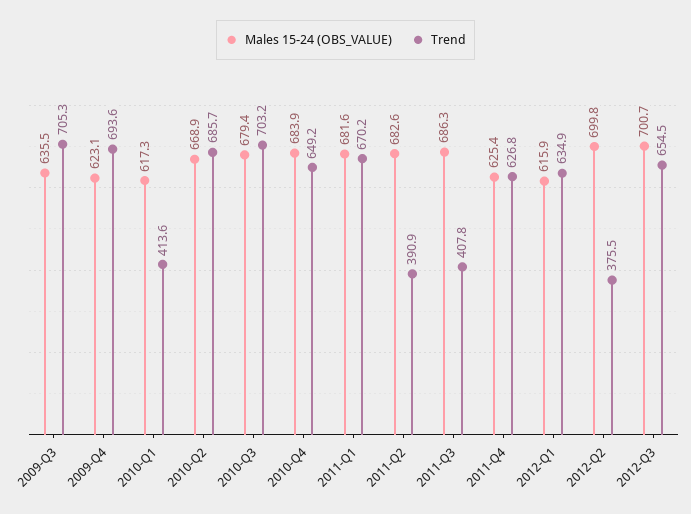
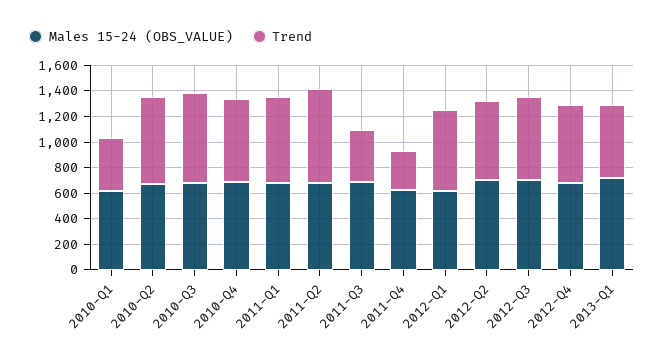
Males 15-24 (OBS_VALUE), 2009-Q3: 635.5 -> none
Trend, 2009-Q3: 705.3 -> none
Males 15-24 (OBS_VALUE), 2009-Q4: 623.1 -> none
Trend, 2009-Q4: 693.6 -> none
Trend, 2011-Q2: 390.9 -> 700
Trend, 2011-Q4: 626.8 -> 300
Trend, 2012-Q2: 375.5 -> 600
Males 15-24 (OBS_VALUE), 2012-Q4: none -> 700
Trend, 2012-Q4: none -> 600
Males 15-24 (OBS_VALUE), 2013-Q1: none -> 700
Trend, 2013-Q1: none -> 600

